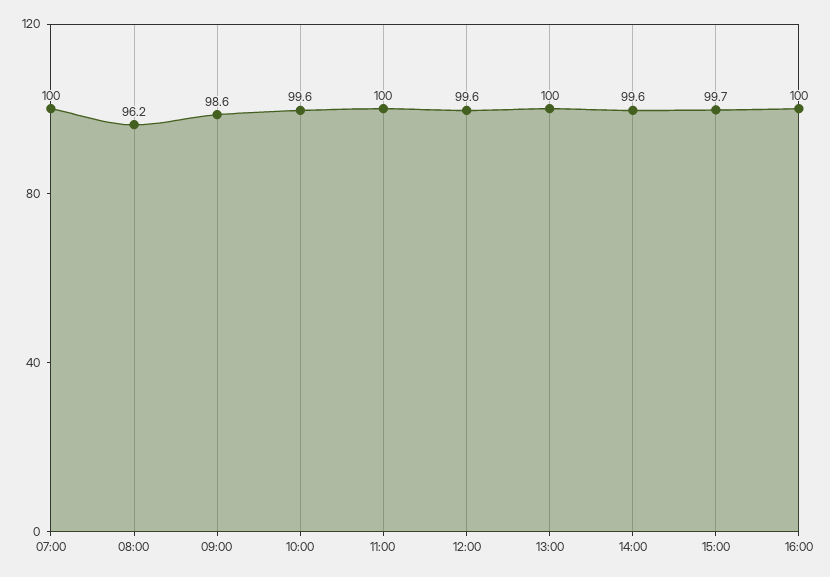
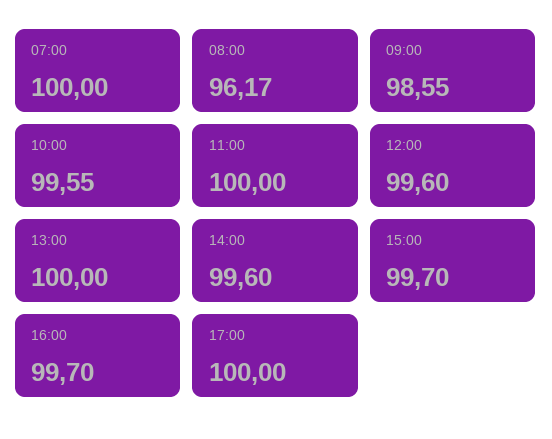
16:00: 100 -> 99.7
17:00: none -> 100

